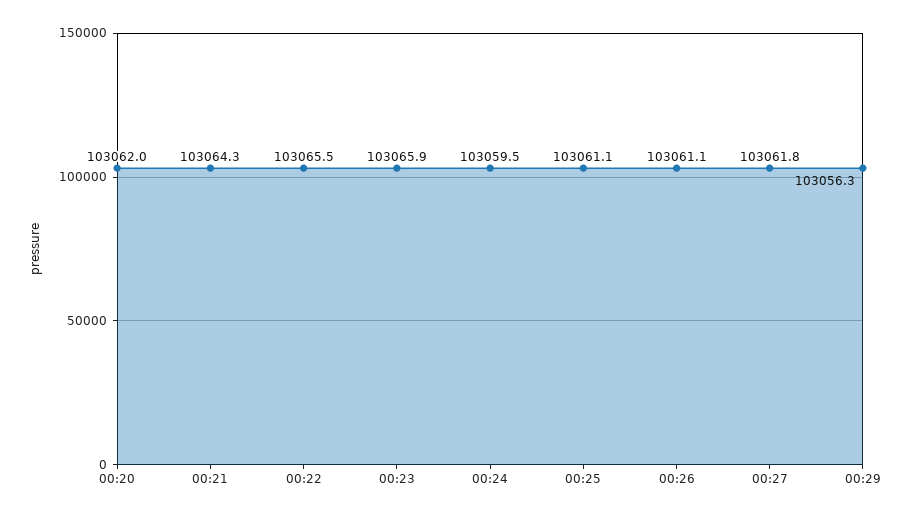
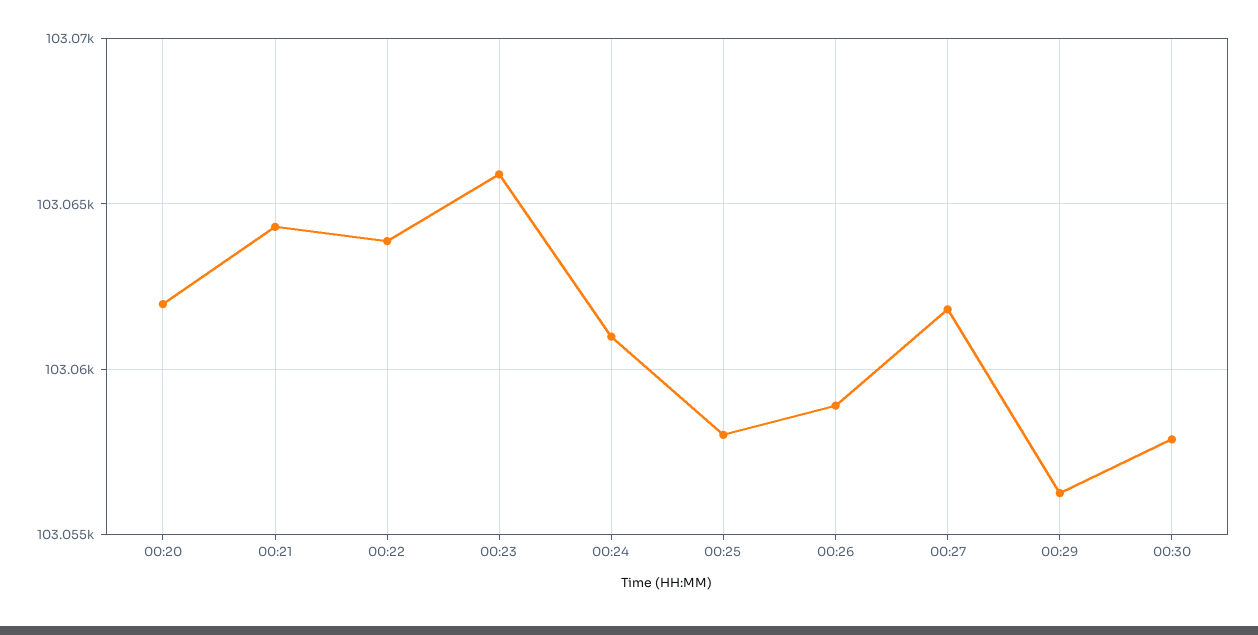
00:22: 103065.5 -> 103064
00:24: 103059.5 -> 103061
00:25: 103061.1 -> 103058
00:26: 103061.1 -> 103059
00:30: none -> 103058

